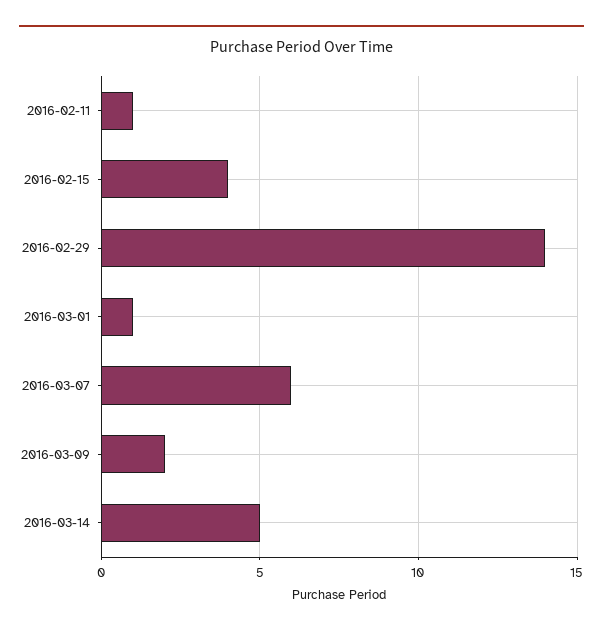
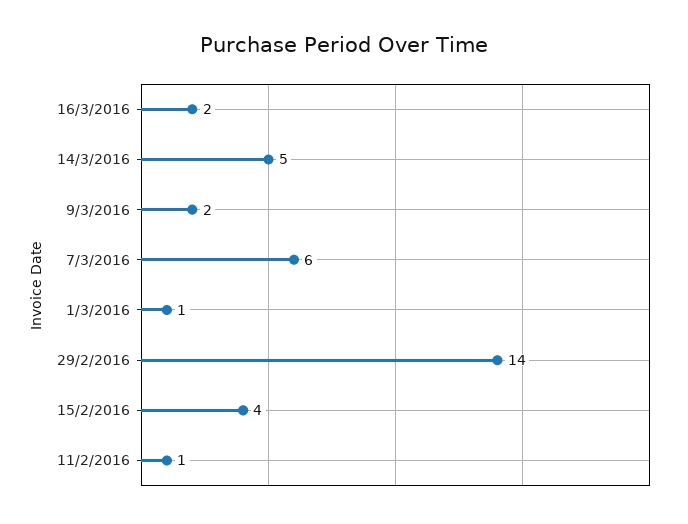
16/3/2016: none -> 2

